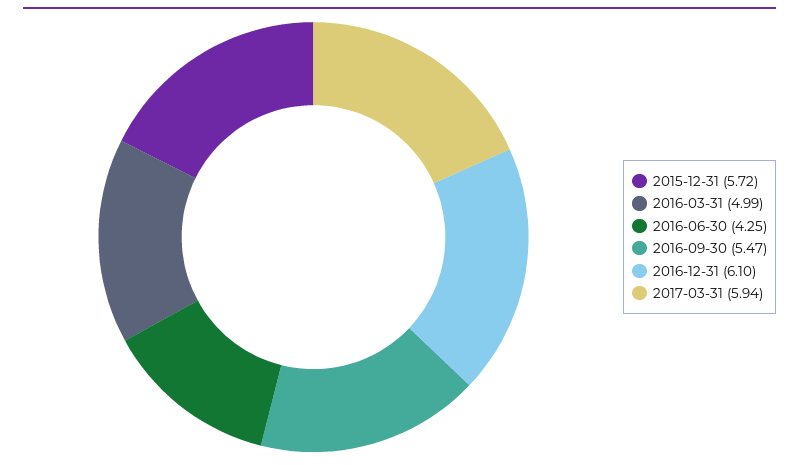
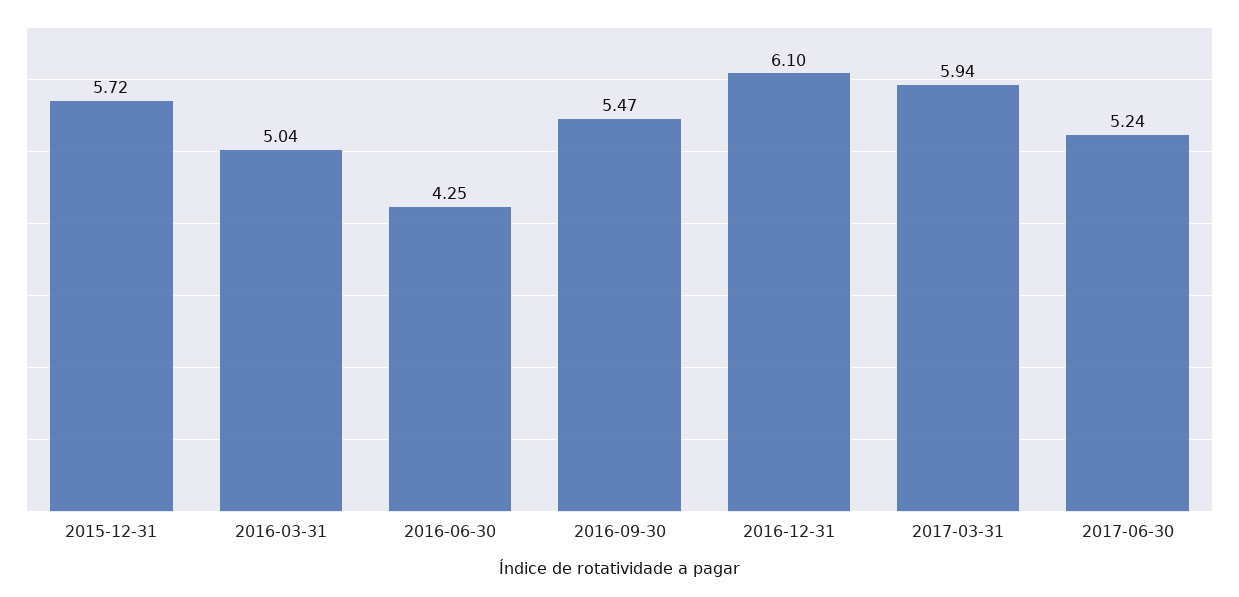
2016-03-31: 4.99 -> 5.04
2017-06-30: none -> 5.24

